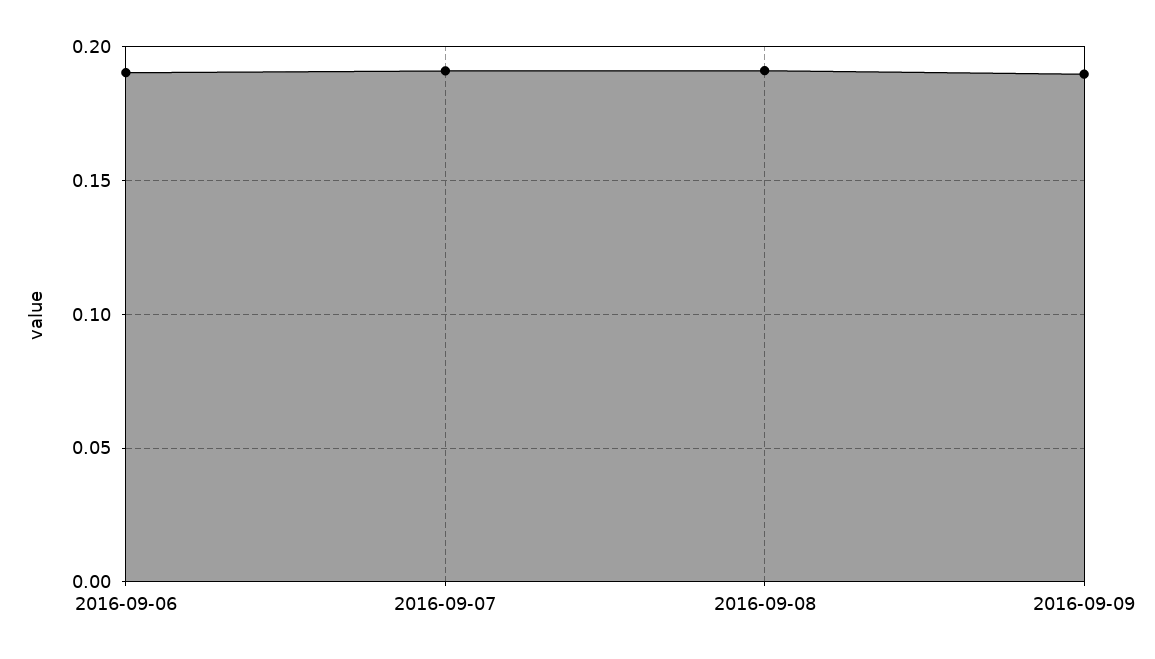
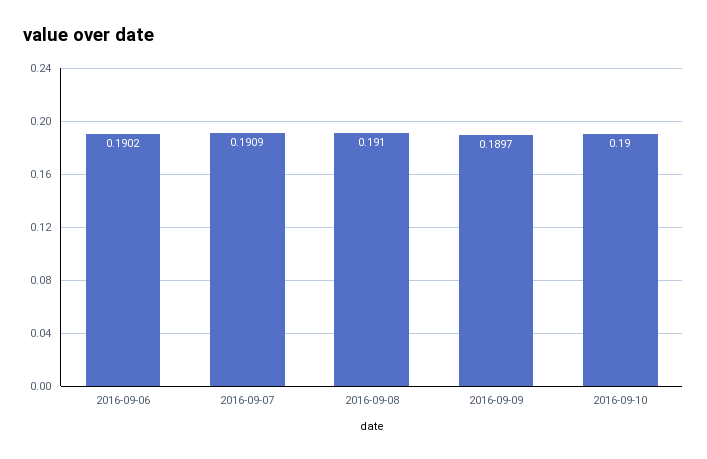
2016-09-10: none -> 0.19

